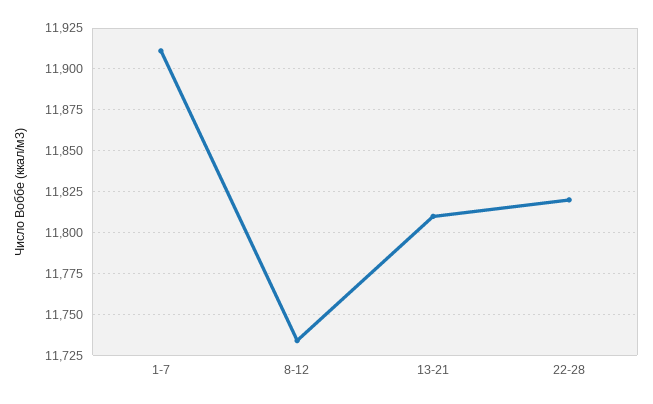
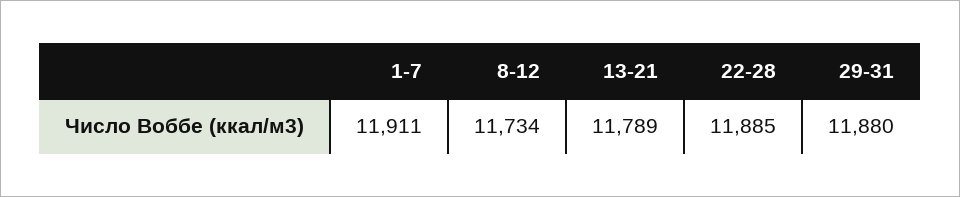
13-21: 11810 -> 11789
22-28: 11820 -> 11885
29-31: none -> 11880

